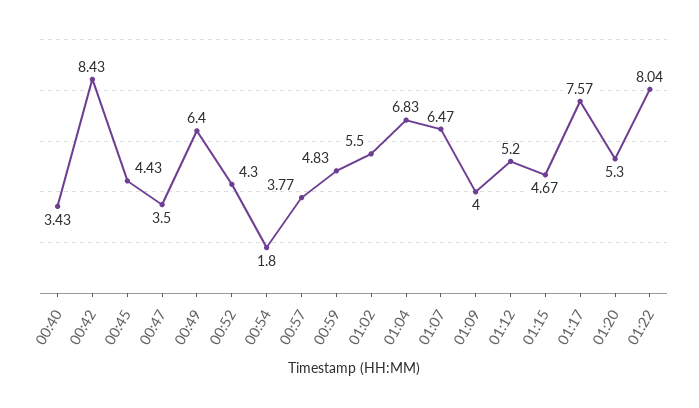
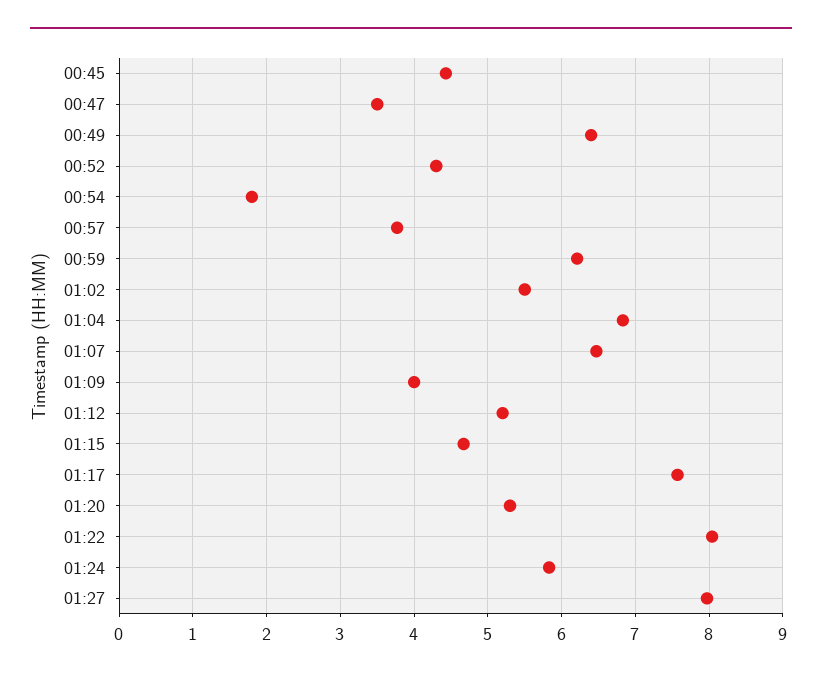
00:40: 3.43 -> none
00:42: 8.43 -> none
00:59: 4.83 -> 6.2
01:24: none -> 5.8
01:27: none -> 8

